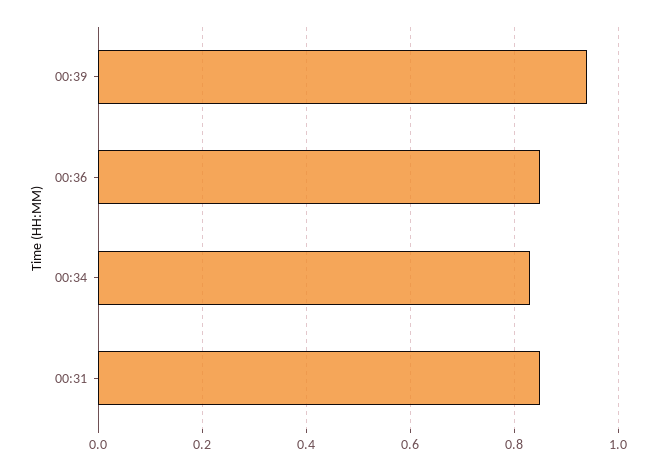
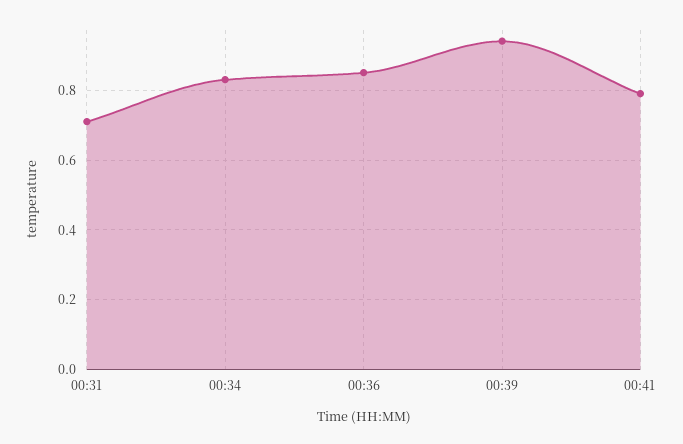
00:31: 0.85 -> 0.7
00:41: none -> 0.8

